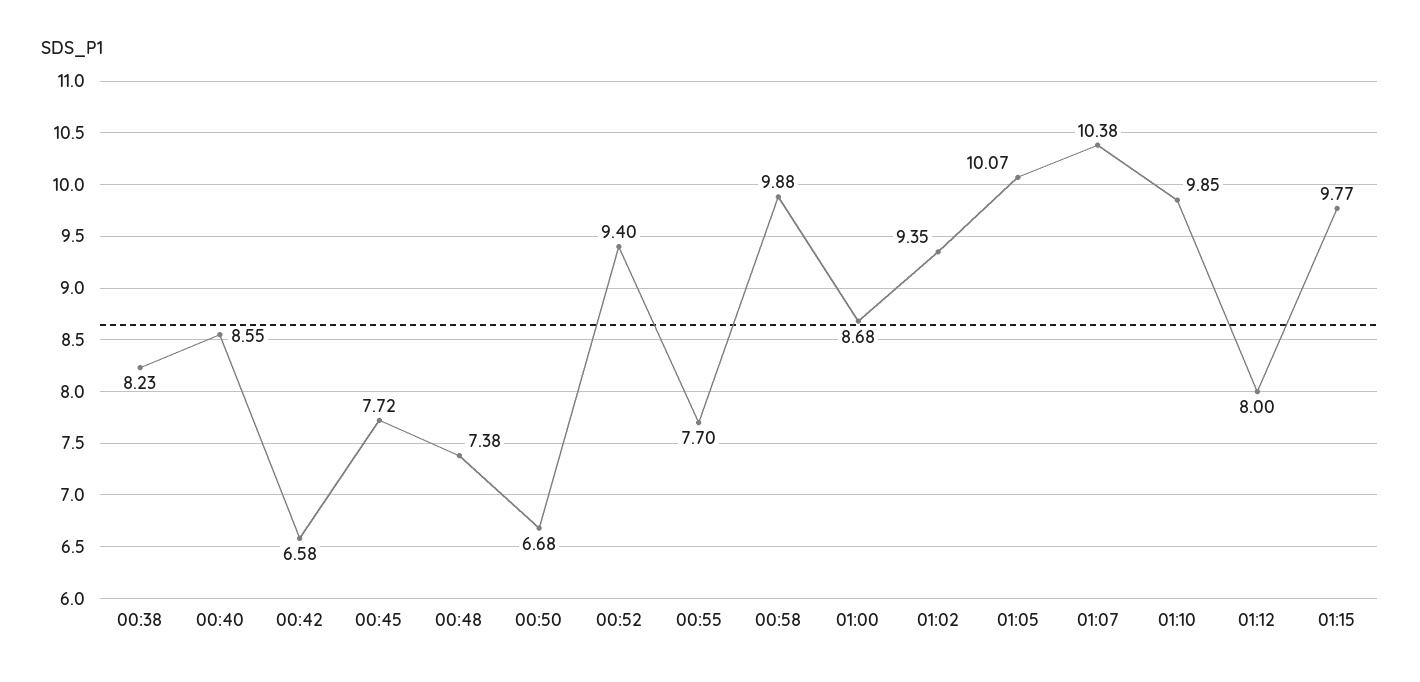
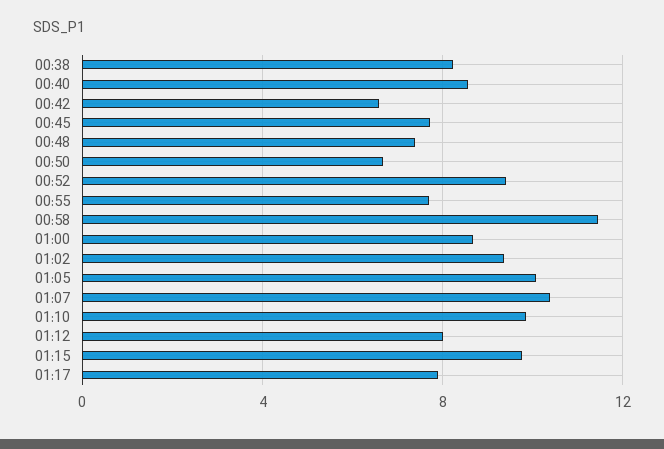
00:58: 9.88 -> 11.5
01:17: none -> 8

